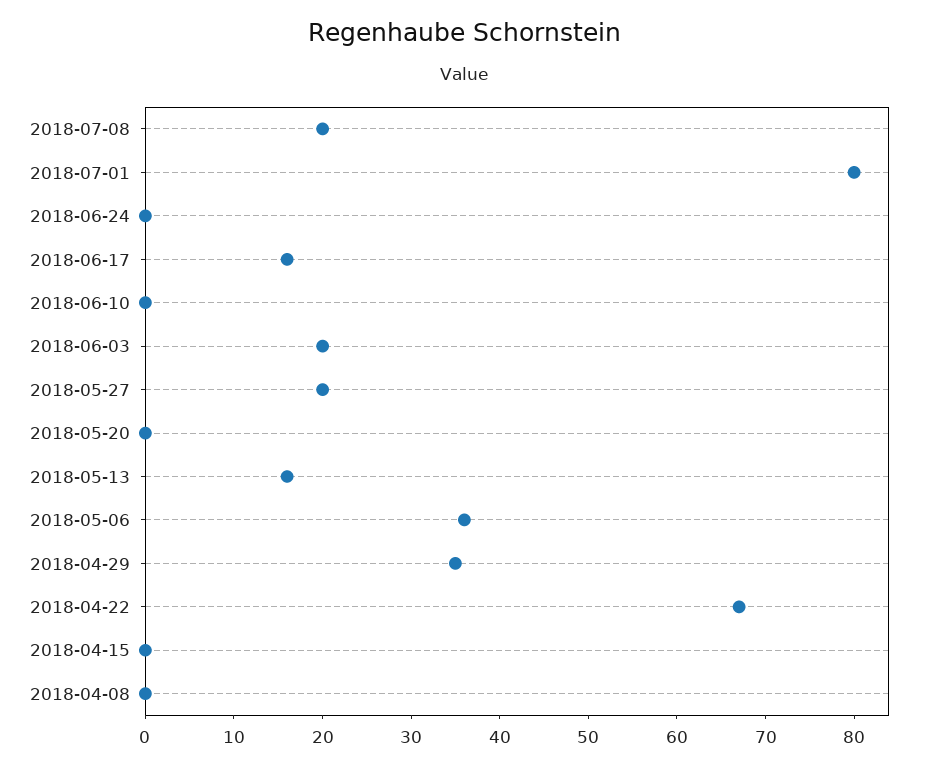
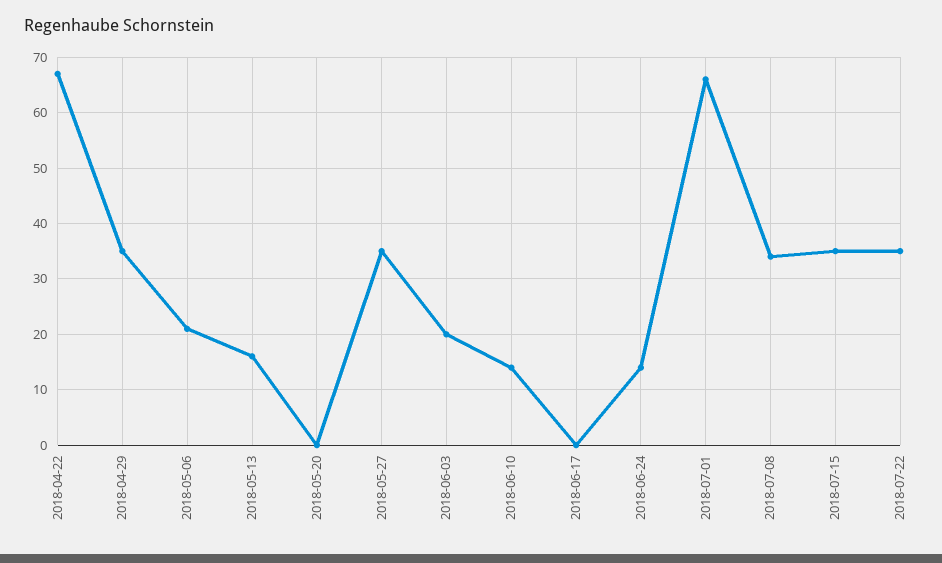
2018-07-08: 20 -> 35
2018-07-01: 80 -> 65
2018-06-24: 0 -> 15
2018-06-17: 16 -> 0
2018-06-10: 0 -> 15
2018-05-27: 20 -> 35
2018-05-06: 36 -> 20
2018-04-15: 0 -> none
2018-04-08: 0 -> none
2018-07-15: none -> 35
2018-07-22: none -> 35

